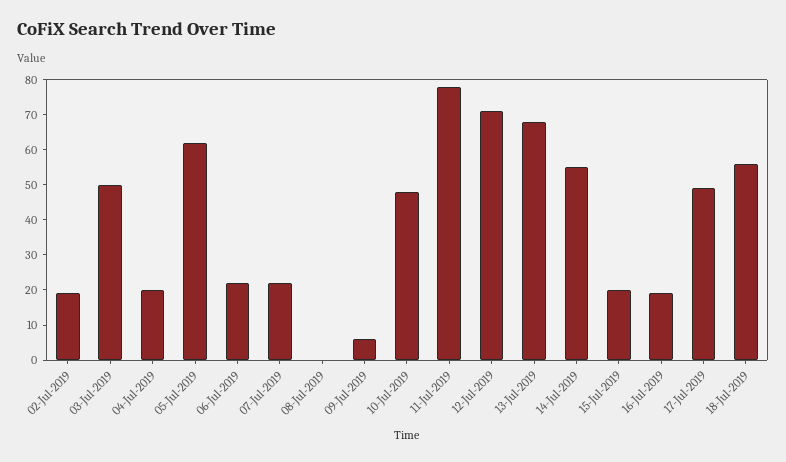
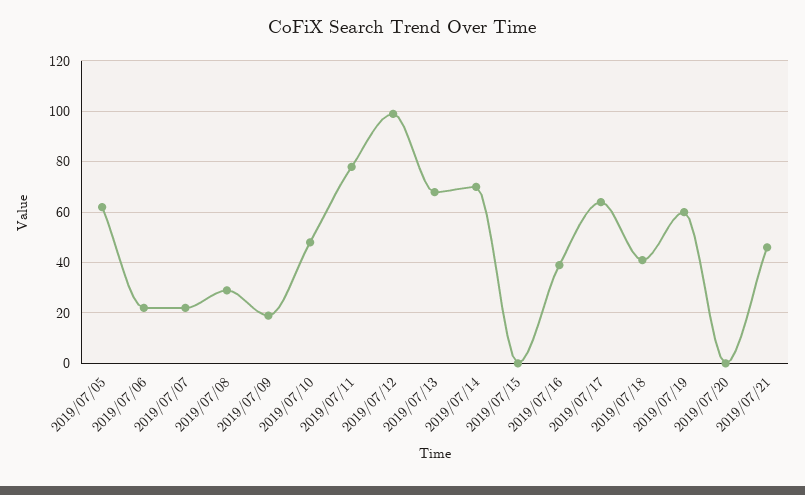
02-Jul-2019: 20 -> none
03-Jul-2019: 50 -> none
04-Jul-2019: 20 -> none
08-Jul-2019: 0 -> 30
09-Jul-2019: 5 -> 20
12-Jul-2019: 70 -> 100
14-Jul-2019: 55 -> 70
15-Jul-2019: 20 -> 0
16-Jul-2019: 20 -> 40
17-Jul-2019: 50 -> 65
18-Jul-2019: 55 -> 40
2019/07/19: none -> 60
2019/07/20: none -> 0
2019/07/21: none -> 45

